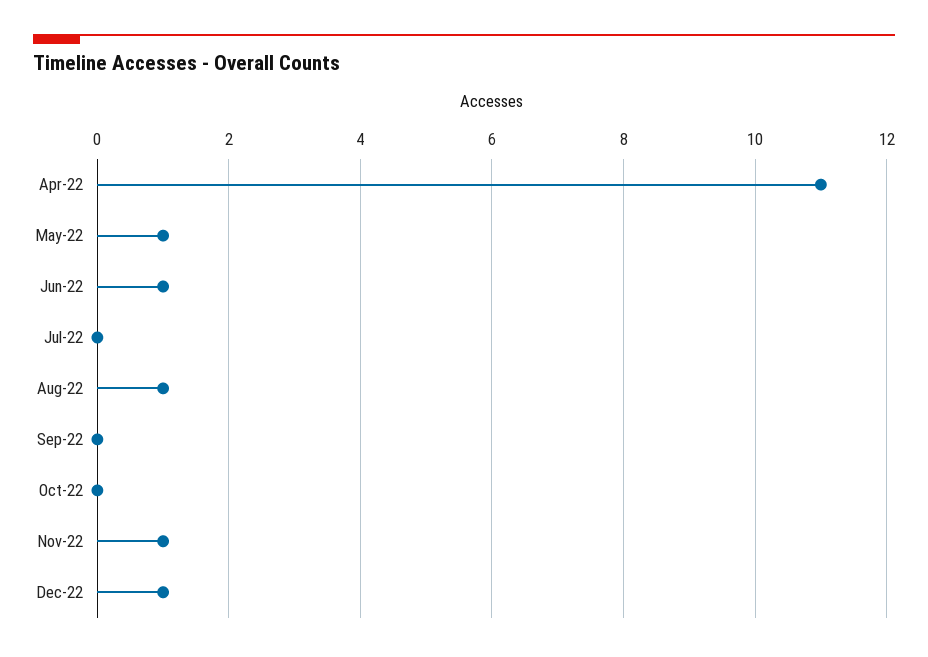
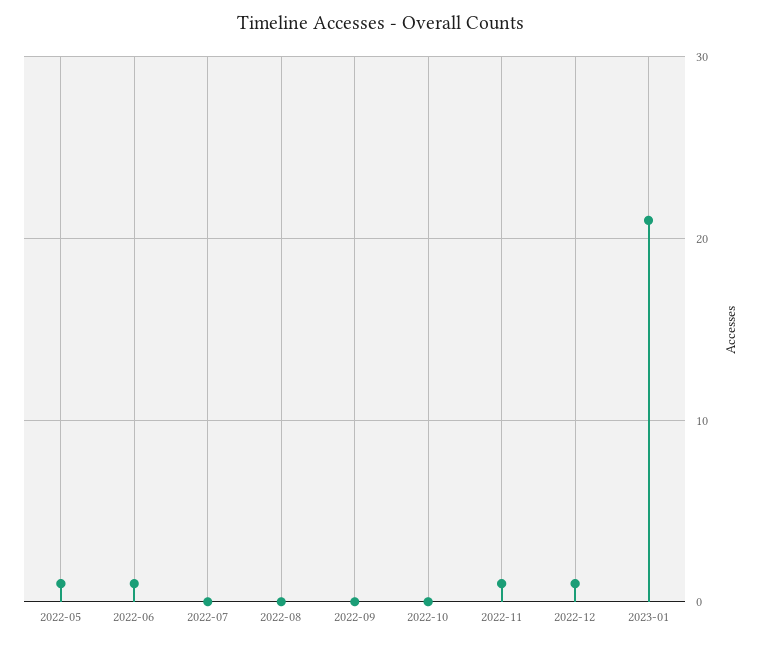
Apr-22: 11 -> none
Aug-22: 1 -> 0
2023-01: none -> 21

